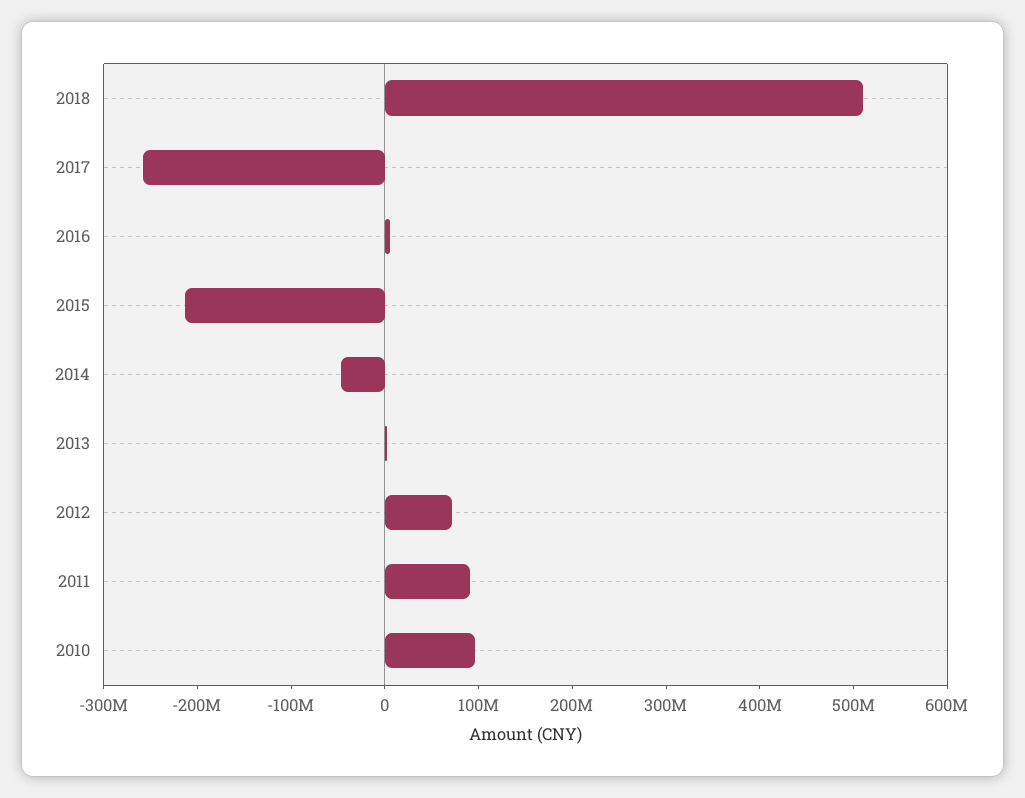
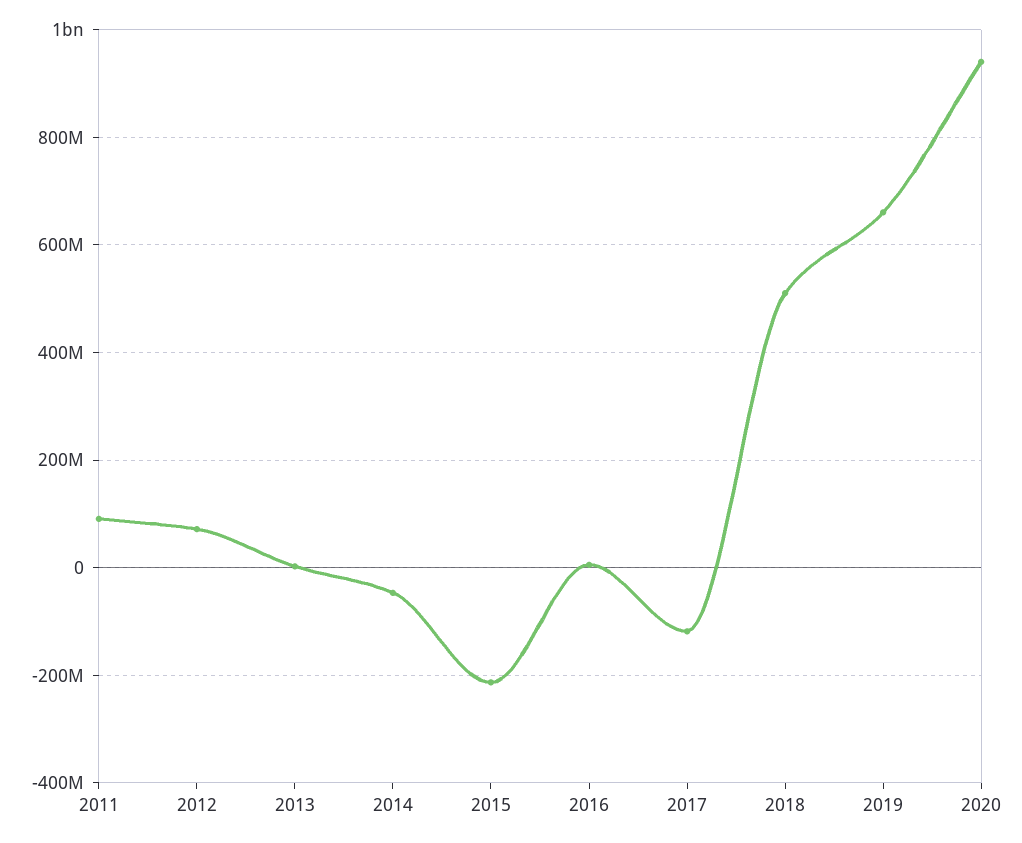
2017: -260000000 -> -120000000
2010: 100000000 -> none
2019: none -> 660000000
2020: none -> 940000000

